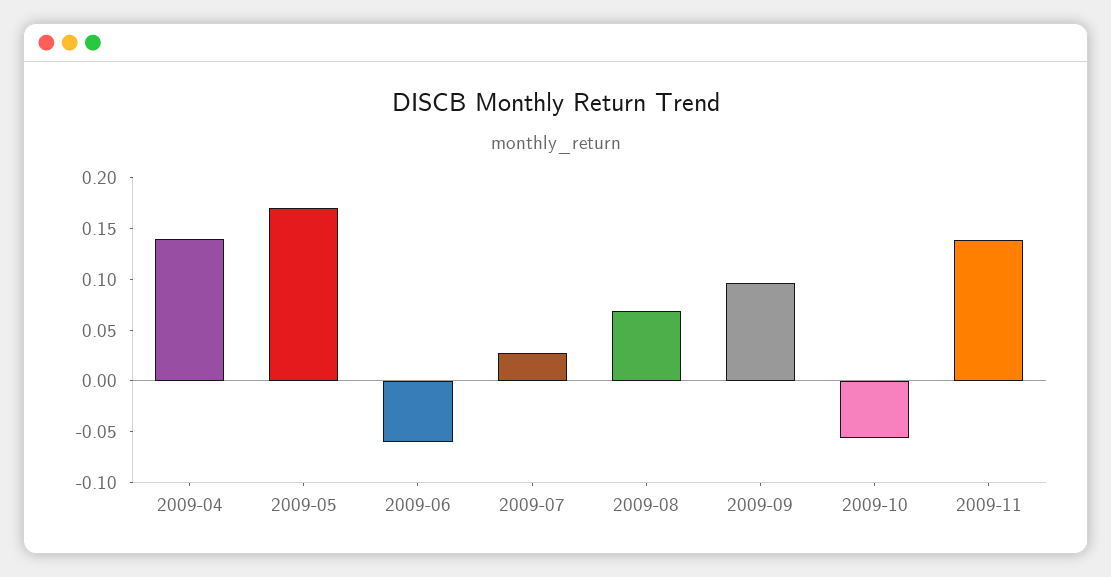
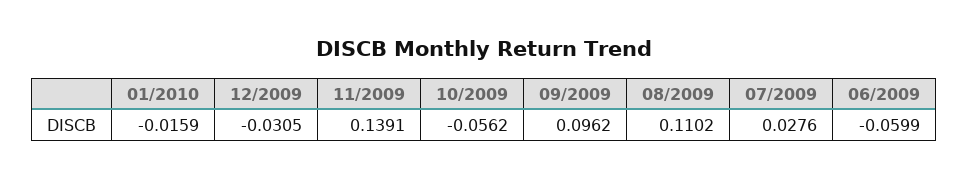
2009-04: 0.14 -> none
2009-05: 0.17 -> none
2009-08: 0.07 -> 0.1102
01/2010: none -> -0.0159
12/2009: none -> -0.0305

